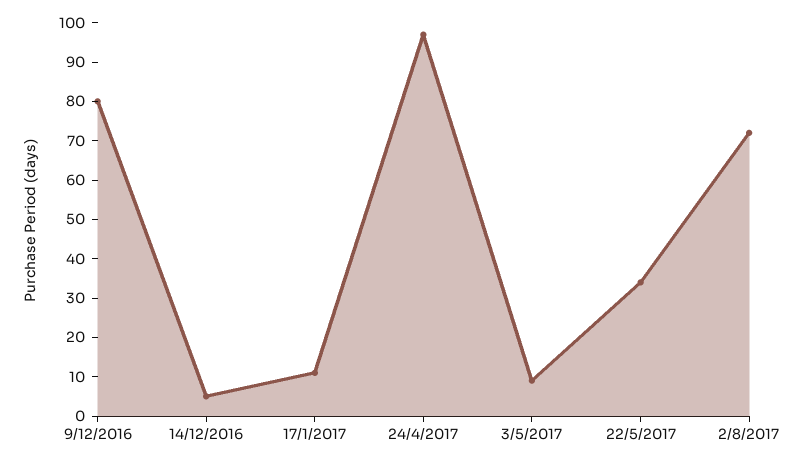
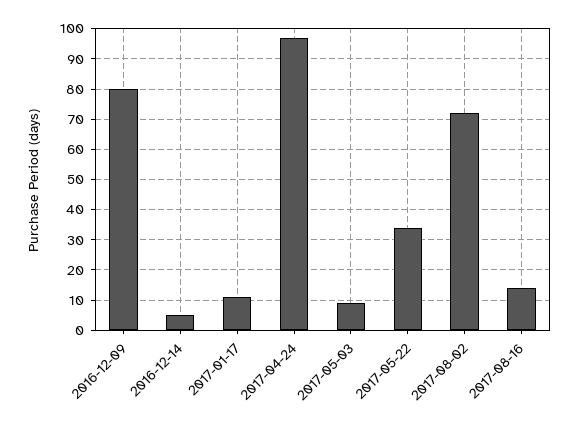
2017-08-16: none -> 15

